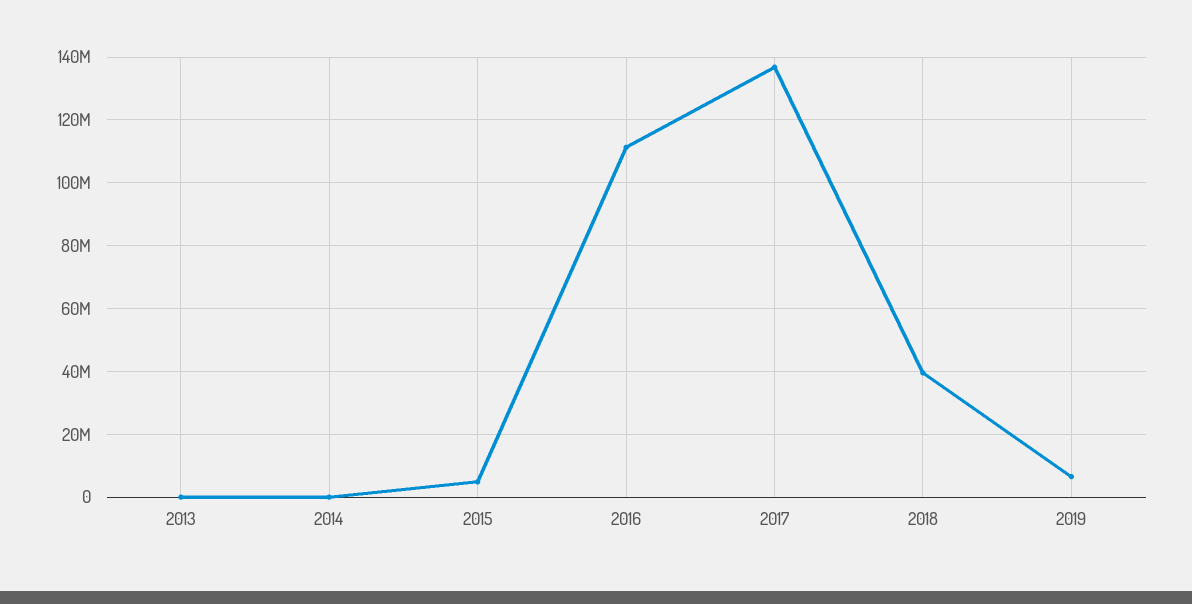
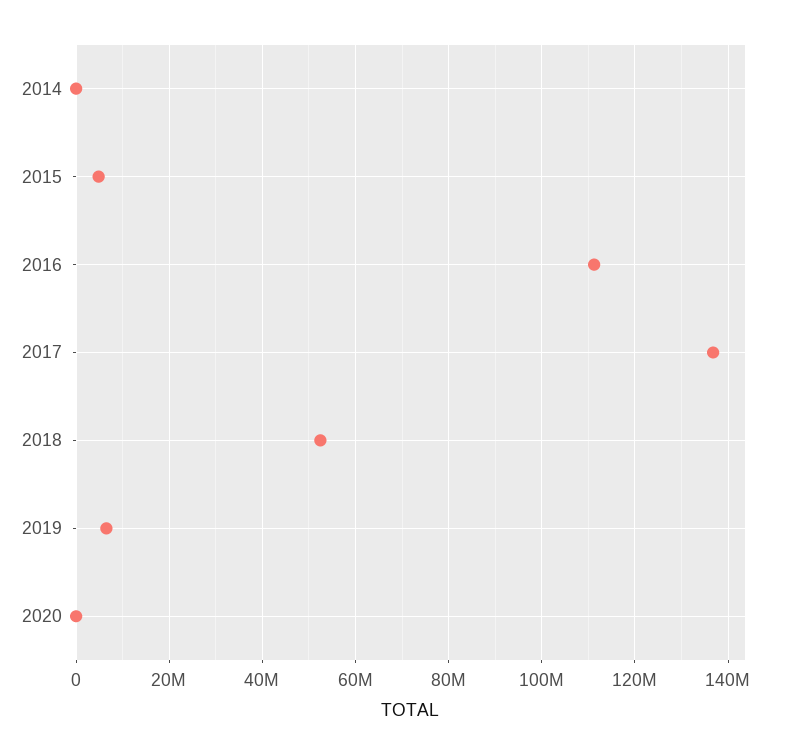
2013: 0 -> none
2018: 40000000 -> 52000000
2020: none -> 0

